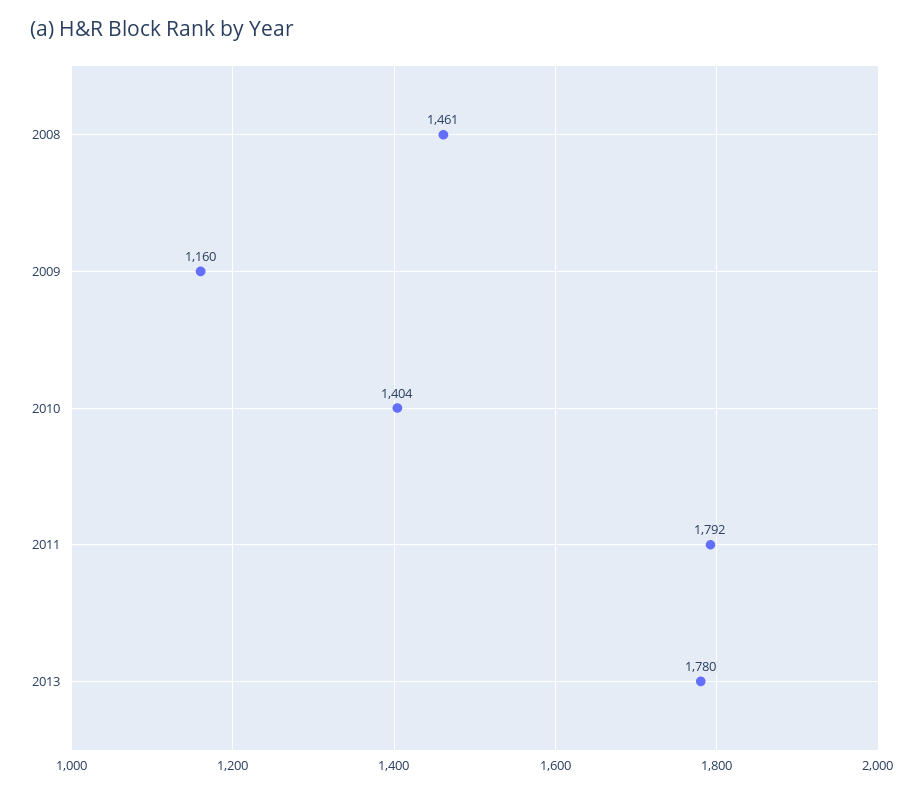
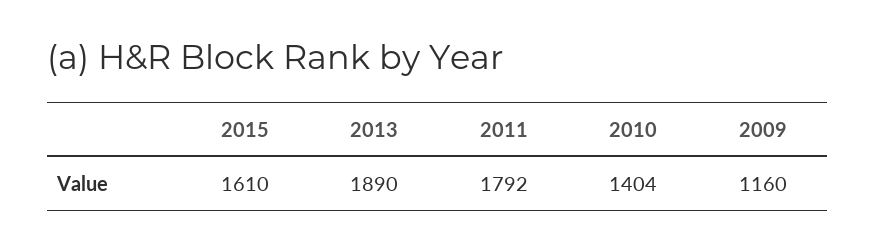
2008: 1461 -> none
2013: 1780 -> 1890
2015: none -> 1610

